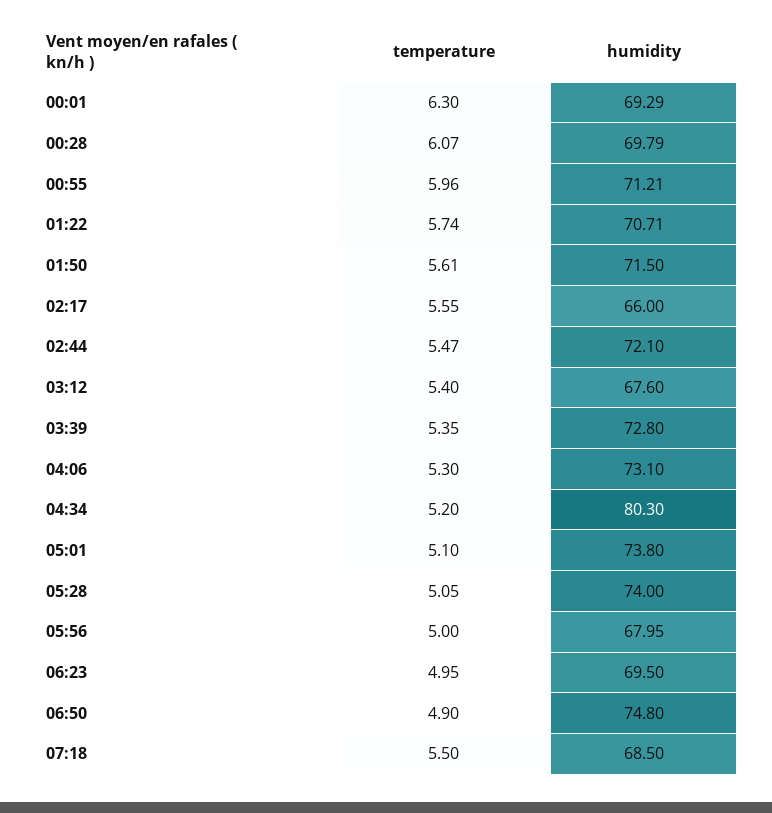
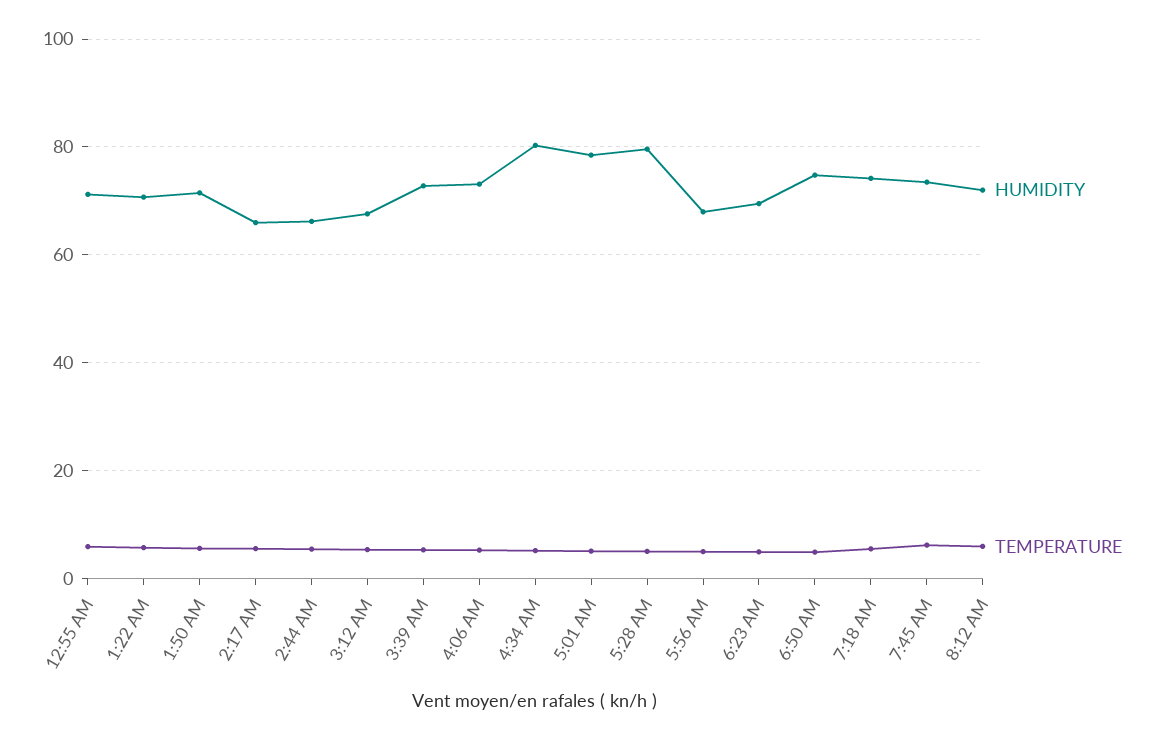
temperature, 00:01: 6.3 -> none
humidity, 00:01: 69.29 -> none
temperature, 00:28: 6.07 -> none
humidity, 00:28: 69.79 -> none
humidity, 02:44: 72.1 -> 66
humidity, 05:01: 73.8 -> 78
humidity, 05:28: 74 -> 80
humidity, 07:18: 68.5 -> 74
humidity, 7:45 AM: none -> 74
temperature, 7:45 AM: none -> 6
humidity, 8:12 AM: none -> 72
temperature, 8:12 AM: none -> 6

